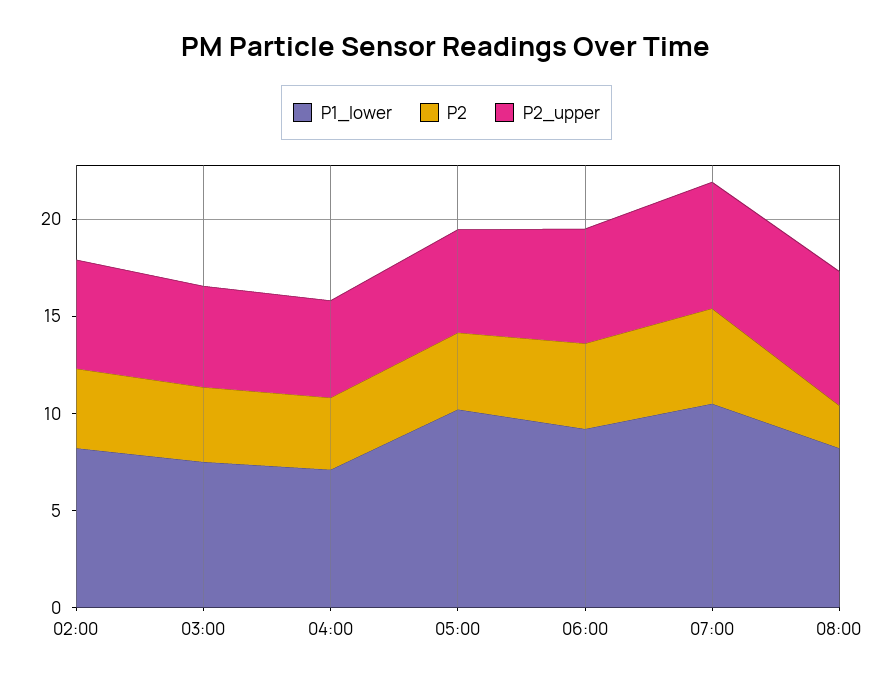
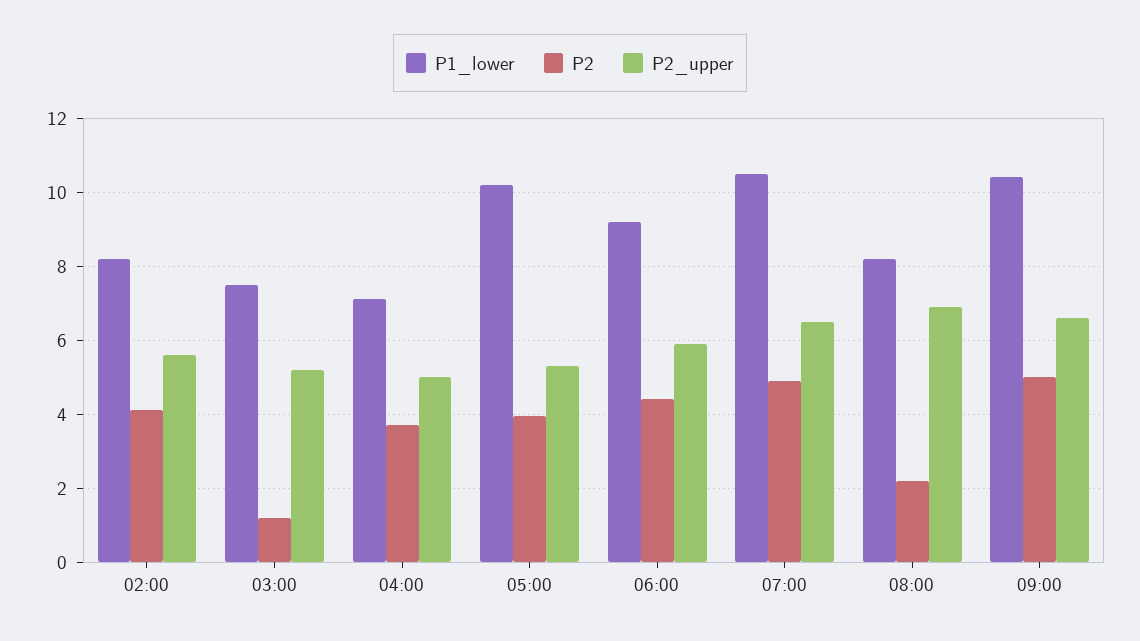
P2, 03:00: 4 -> 1.2
P1_lower, 09:00: none -> 10.4
P2, 09:00: none -> 5
P2_upper, 09:00: none -> 6.6

